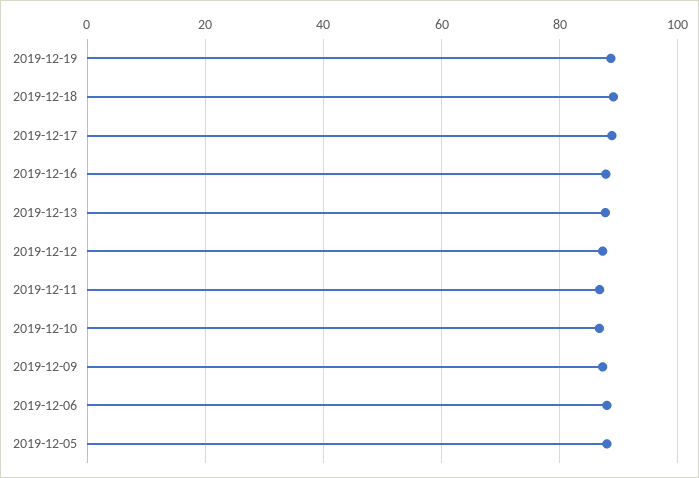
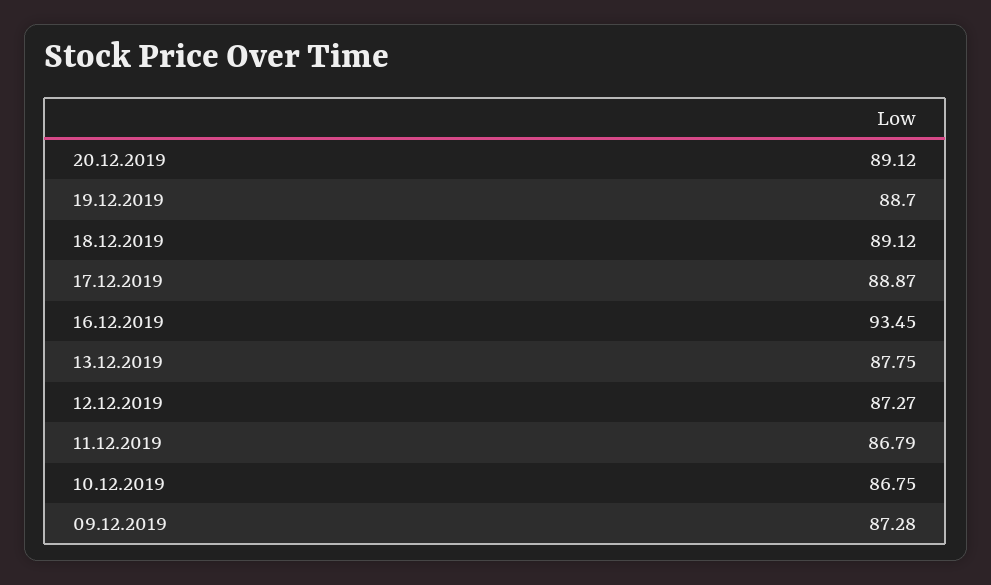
2019-12-16: 88 -> 93.45
2019-12-06: 88 -> none
2019-12-05: 88 -> none
20.12.2019: none -> 89.12

